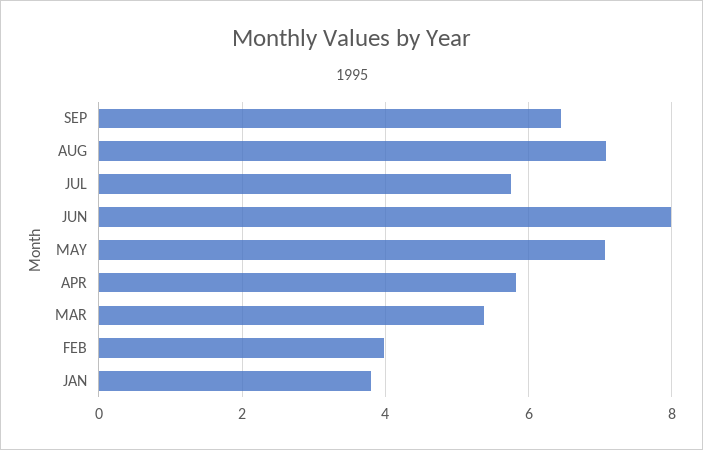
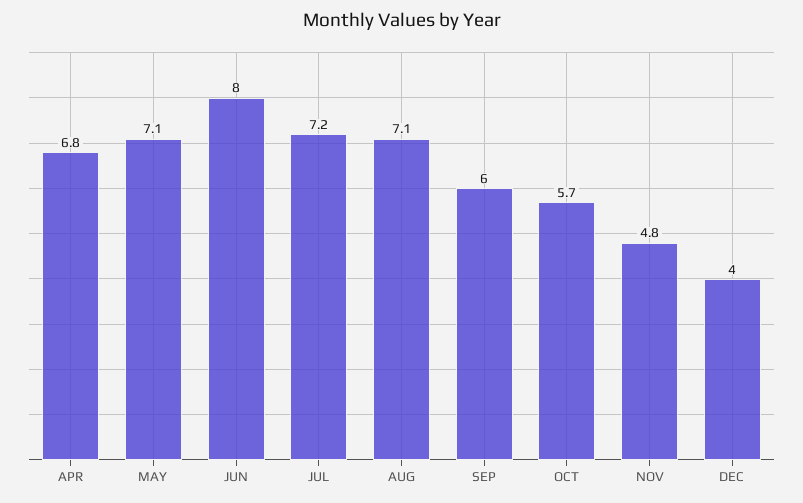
SEP: 6.4 -> 6
JUL: 5.8 -> 7.2
APR: 5.8 -> 6.8
MAR: 5.4 -> none
FEB: 4 -> none
JAN: 3.8 -> none
OCT: none -> 5.7
NOV: none -> 4.8
DEC: none -> 4

